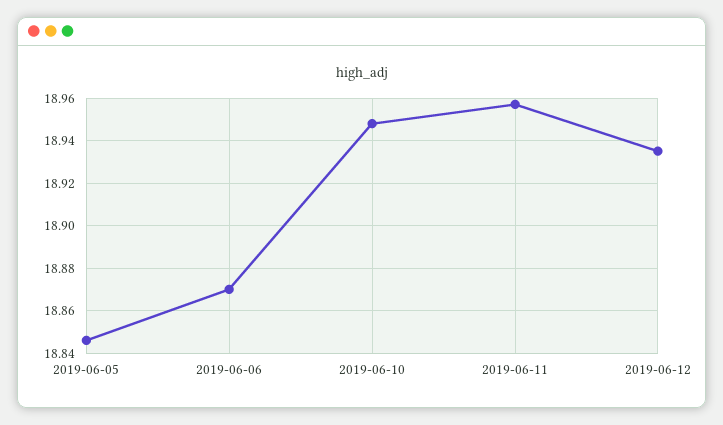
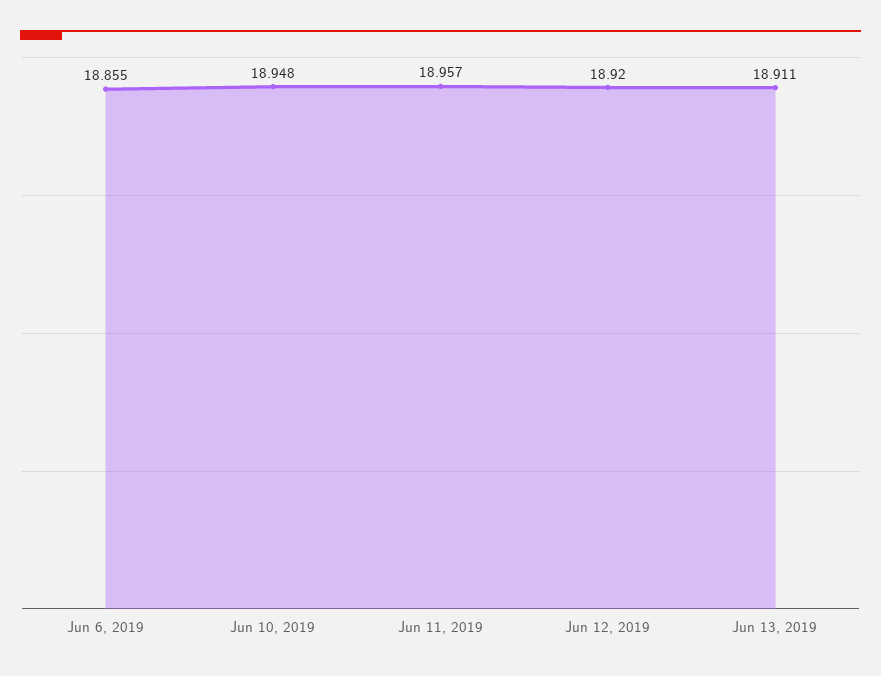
2019-06-05: 18.845 -> none
2019-06-06: 18.87 -> 18.855
2019-06-12: 18.935 -> 18.92
Jun 13, 2019: none -> 18.911

